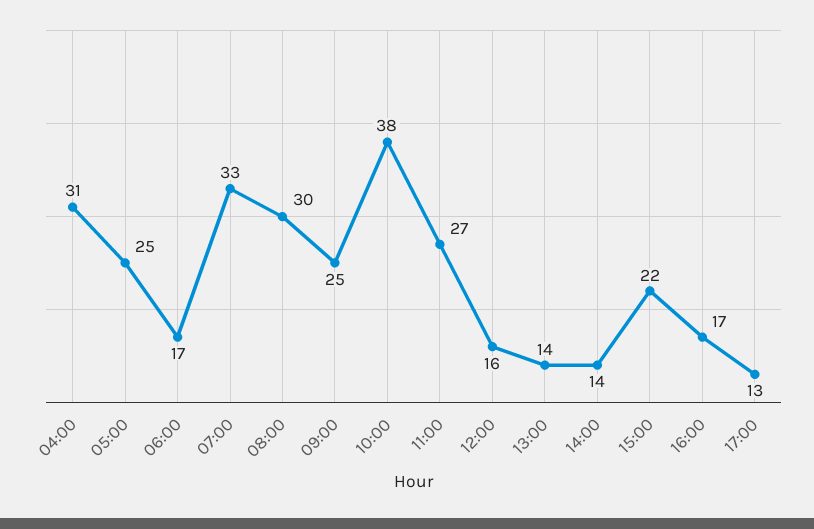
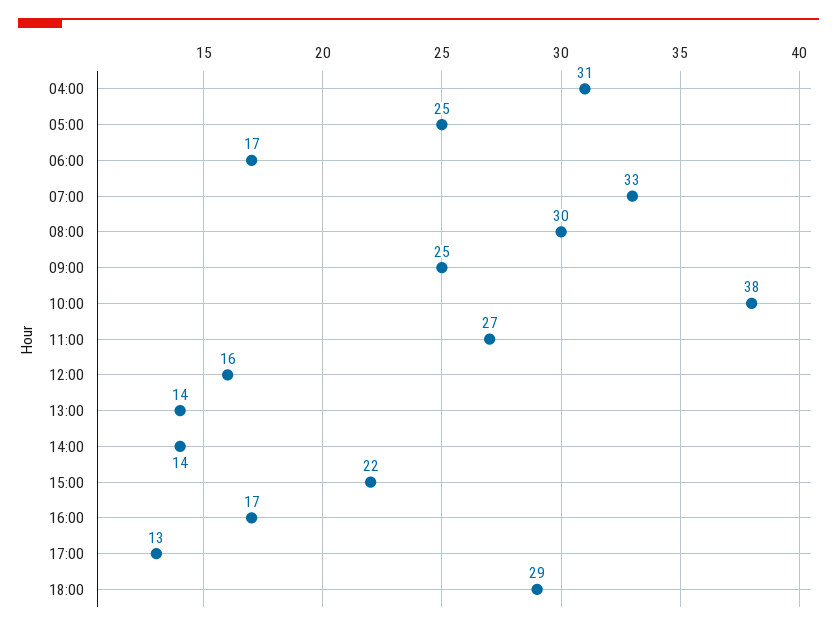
18:00: none -> 29

